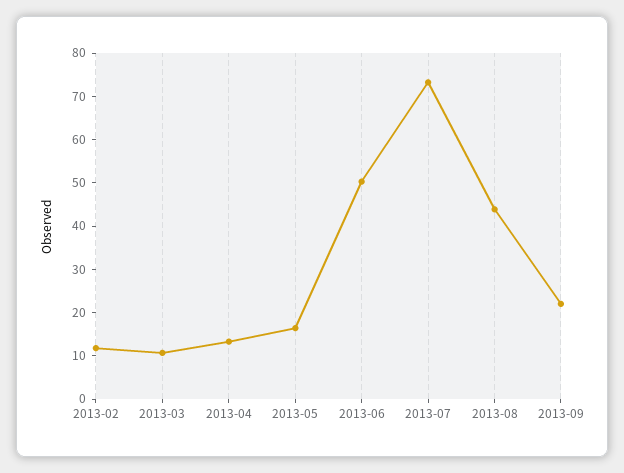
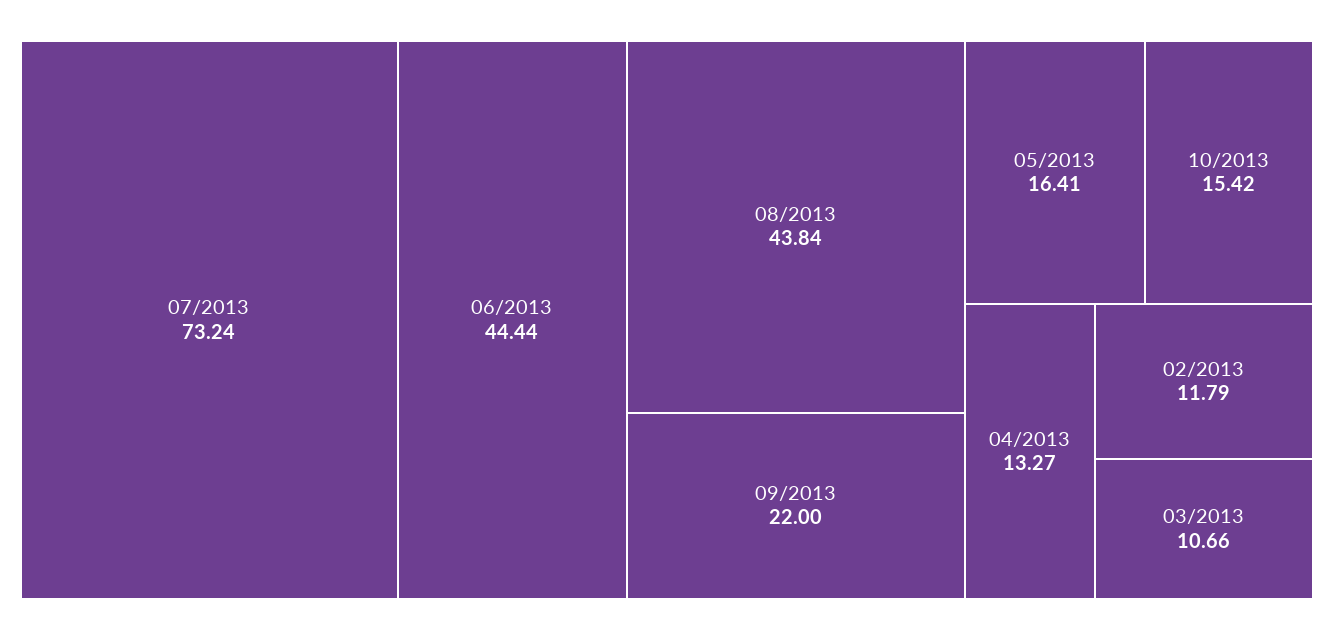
2013-06: 50 -> 44.44
10/2013: none -> 15.42

